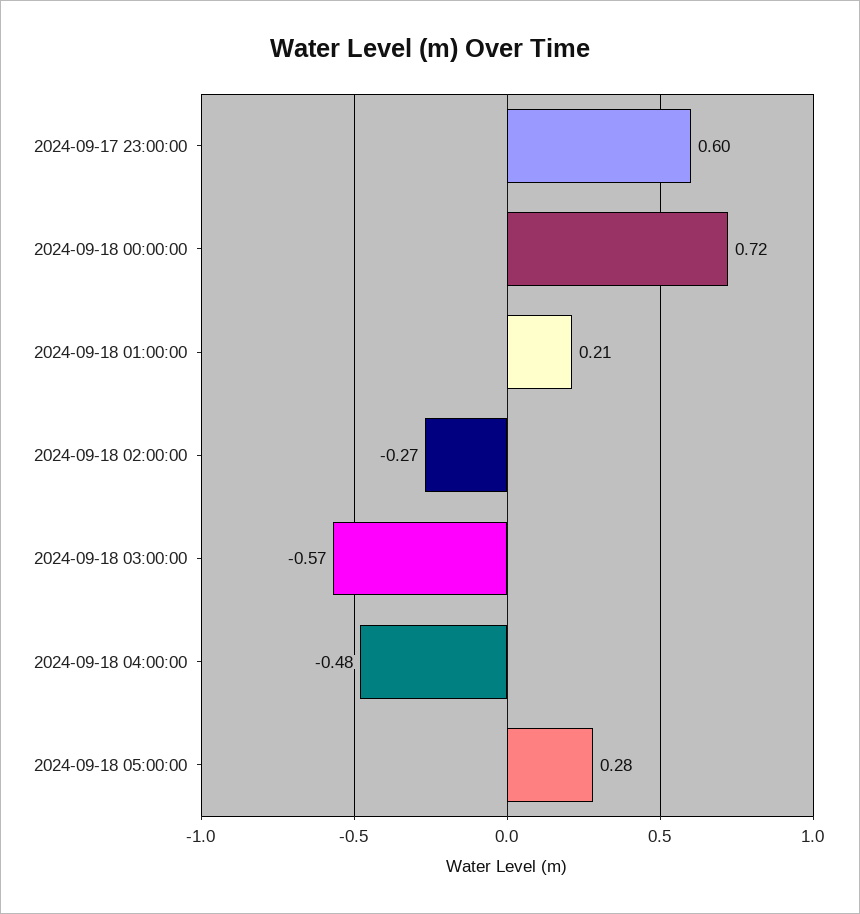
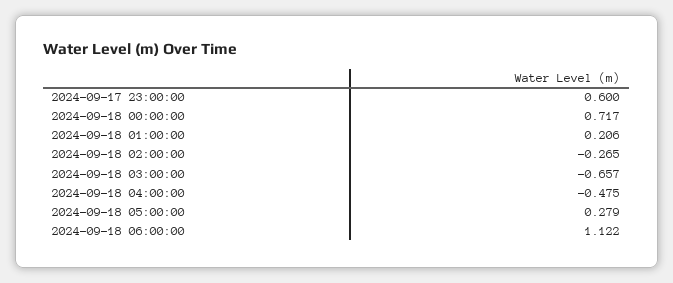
2024-09-18 03:00:00: -0.57 -> -0.657
2024-09-18 06:00:00: none -> 1.122

